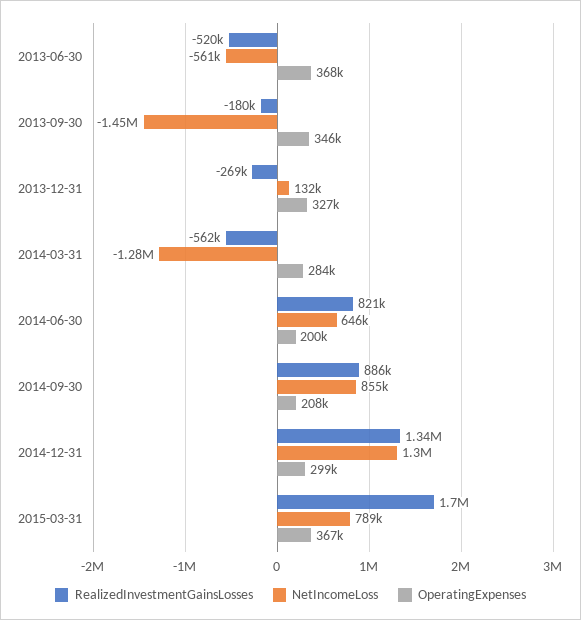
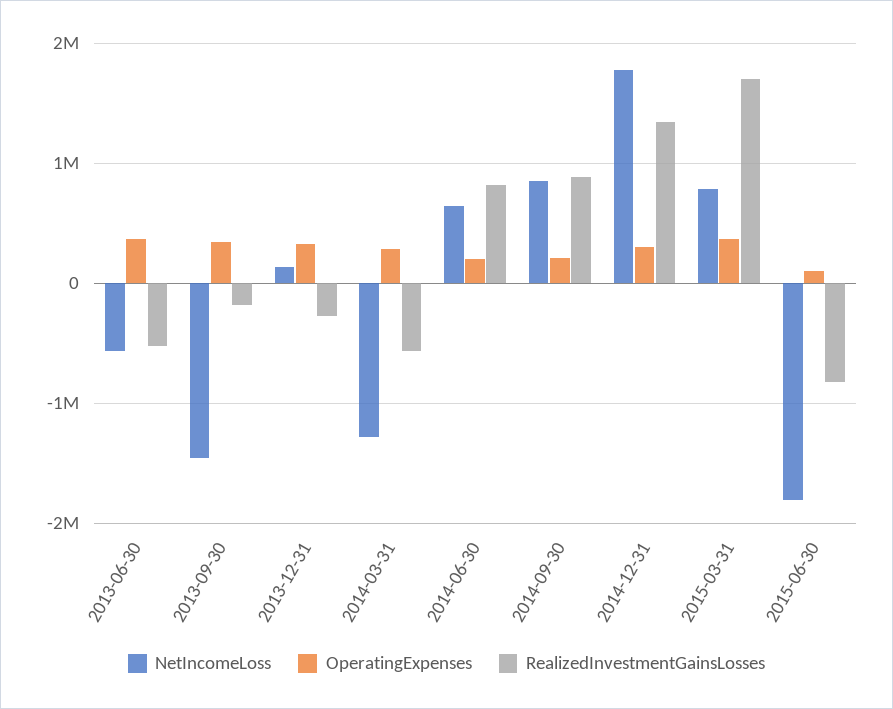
NetIncomeLoss, 2014-12-31: 1300000 -> 1800000
NetIncomeLoss, 2015-06-30: none -> -1800000
OperatingExpenses, 2015-06-30: none -> 100000
RealizedInvestmentGainsLosses, 2015-06-30: none -> -800000

